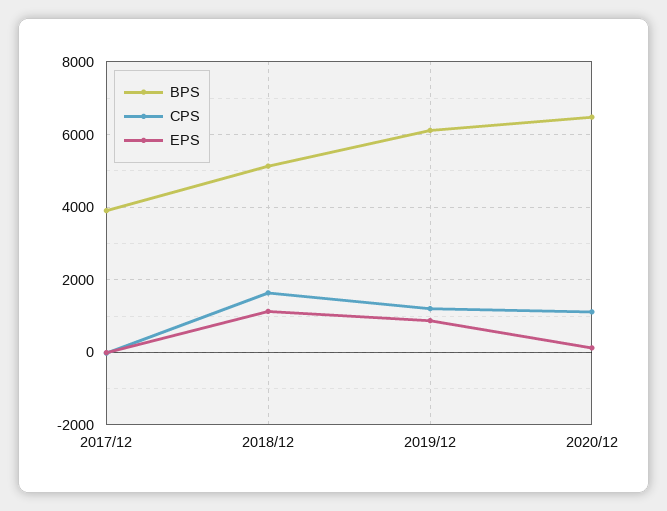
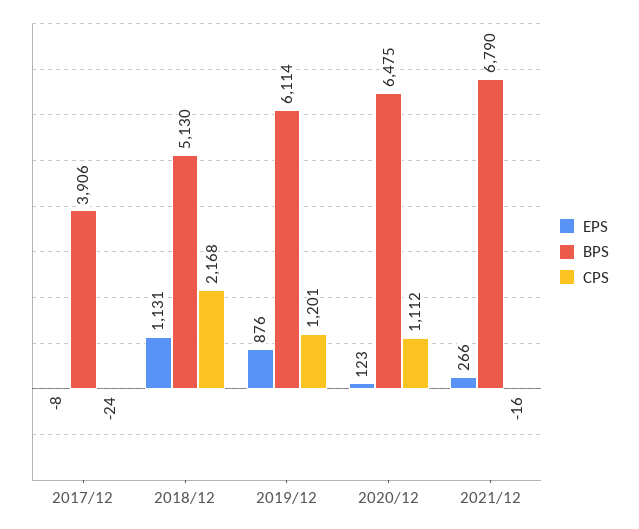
CPS, 2018/12: 1600 -> 2168
EPS, 2021/12: none -> 266
BPS, 2021/12: none -> 6790
CPS, 2021/12: none -> -16

